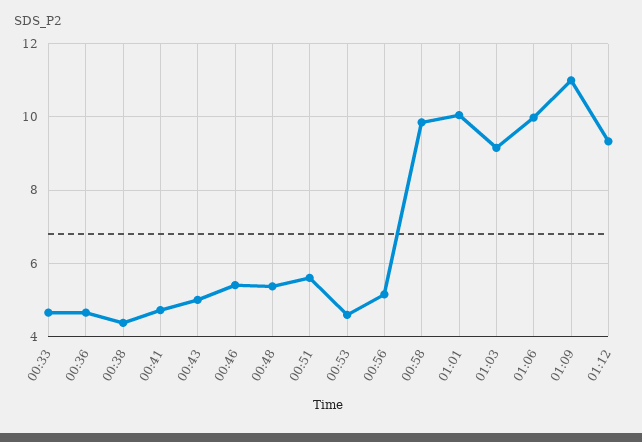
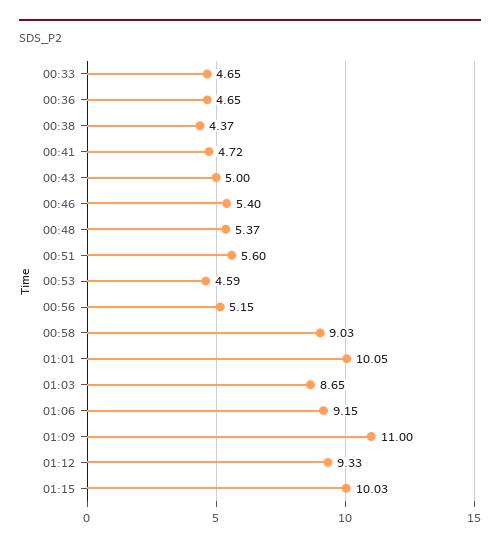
00:58: 9.8 -> 9.03
01:03: 9.2 -> 8.65
01:06: 10 -> 9.15
01:15: none -> 10.03

